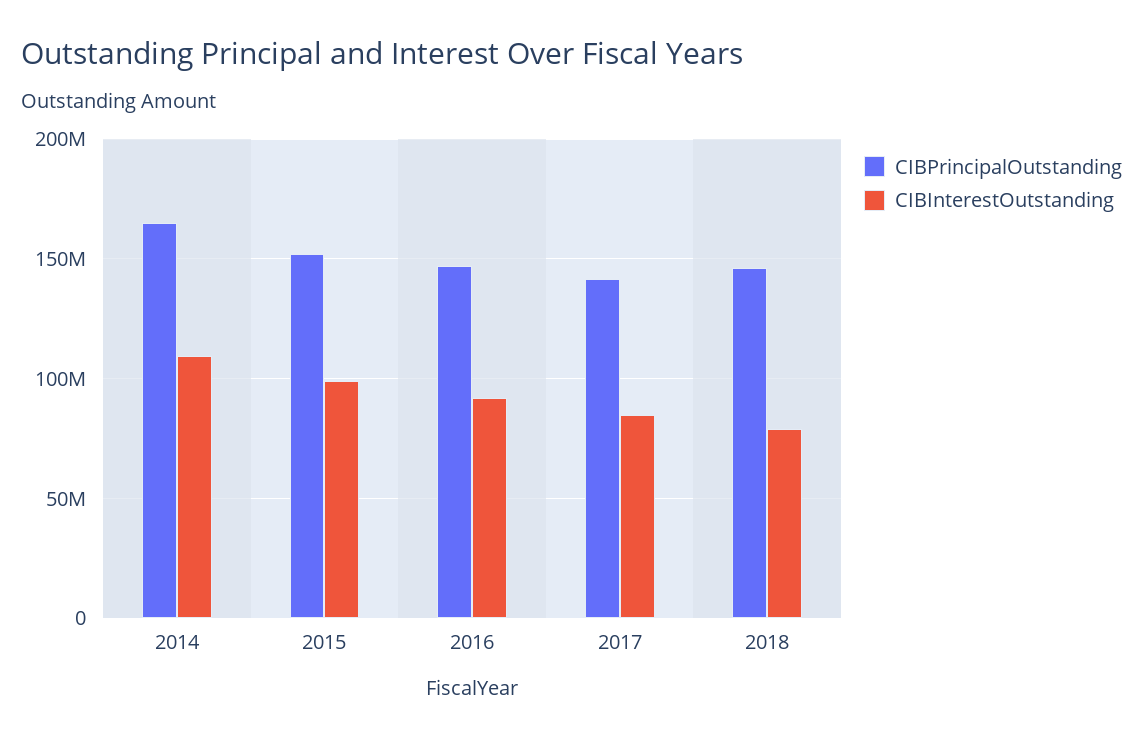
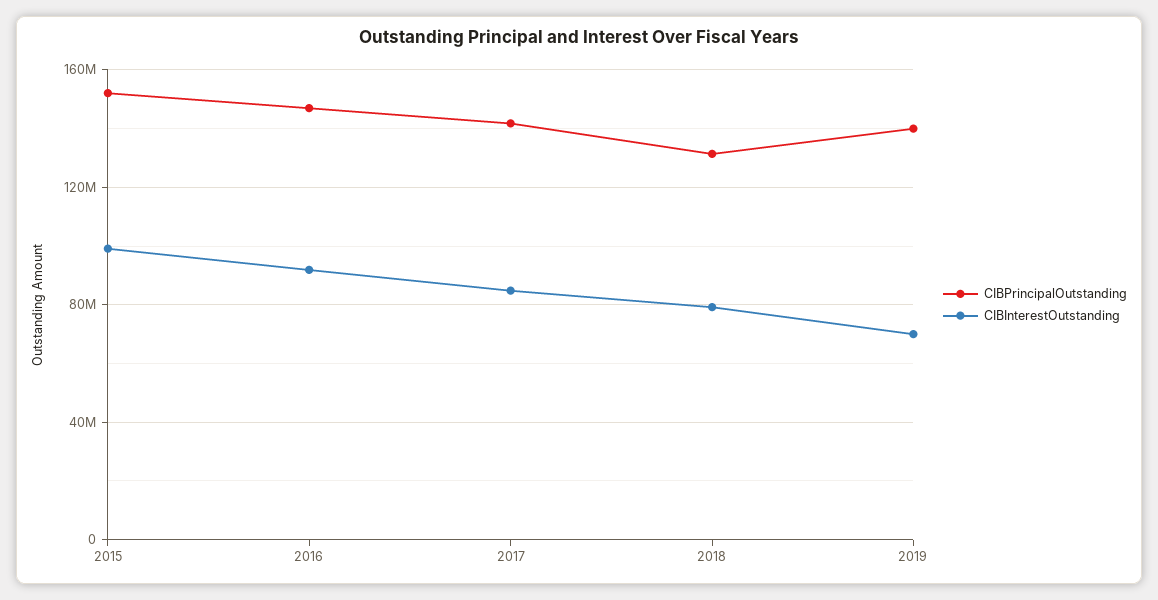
CIBPrincipalOutstanding, 2014: 165000000 -> none
CIBInterestOutstanding, 2014: 110000000 -> none
CIBPrincipalOutstanding, 2018: 145000000 -> 130000000
CIBPrincipalOutstanding, 2019: none -> 140000000
CIBInterestOutstanding, 2019: none -> 70000000

